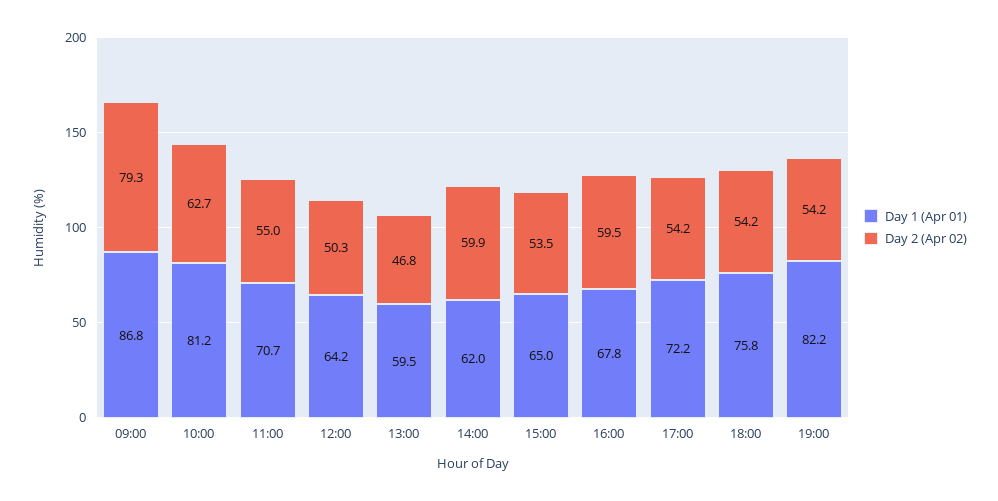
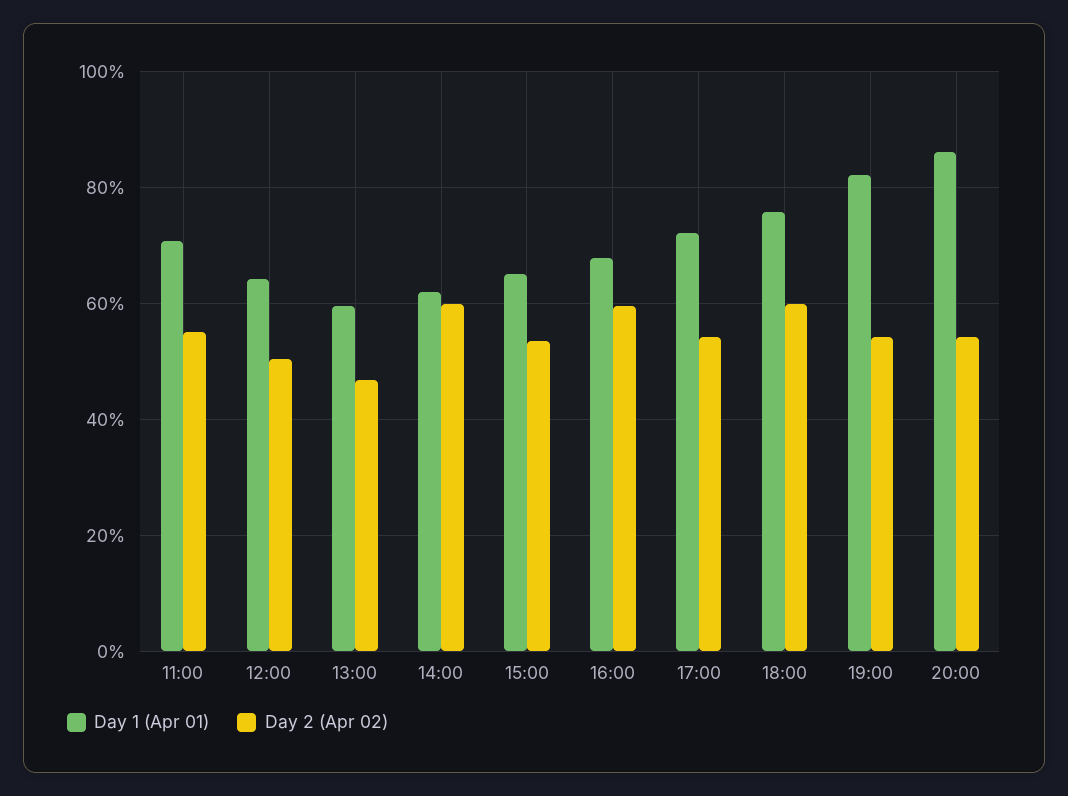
Day 1 (Apr 01), 09:00: 86.8 -> none
Day 2 (Apr 02), 09:00: 79.3 -> none
Day 1 (Apr 01), 10:00: 81.2 -> none
Day 2 (Apr 02), 10:00: 62.7 -> none
Day 2 (Apr 02), 18:00: 54.2 -> 60
Day 1 (Apr 01), 20:00: none -> 86
Day 2 (Apr 02), 20:00: none -> 54

